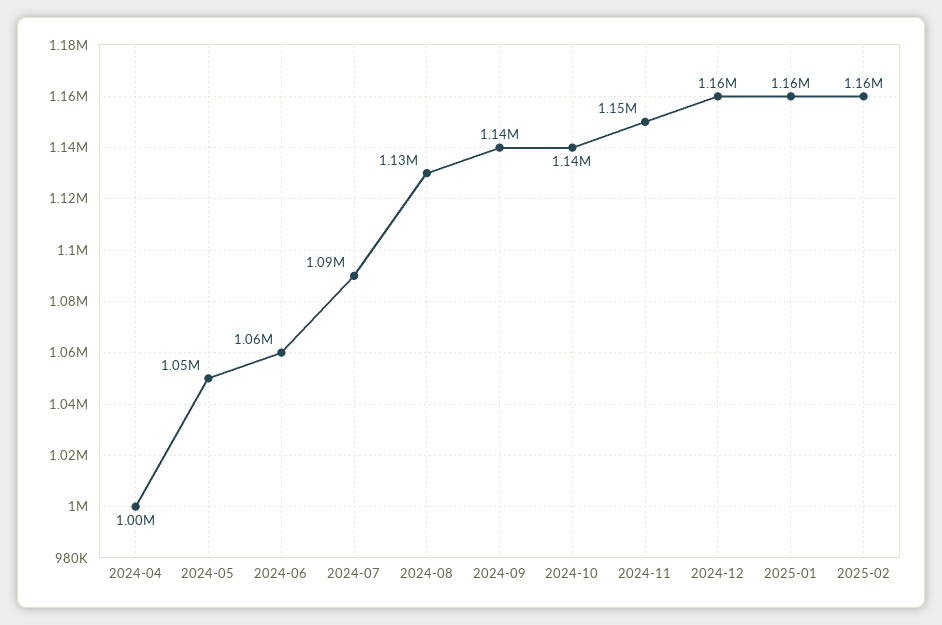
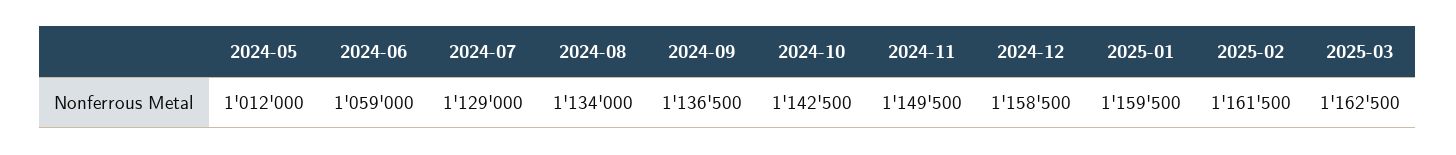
2024-04: 1000000 -> none
2024-05: 1050000 -> 1012000
2024-07: 1090000 -> 1129000
2025-03: none -> 1162500

